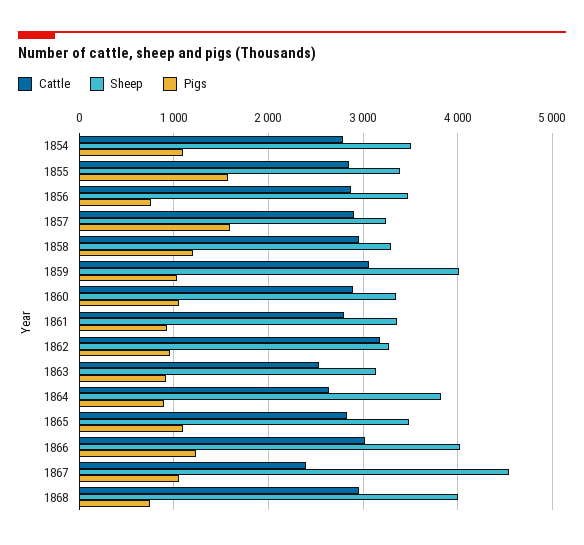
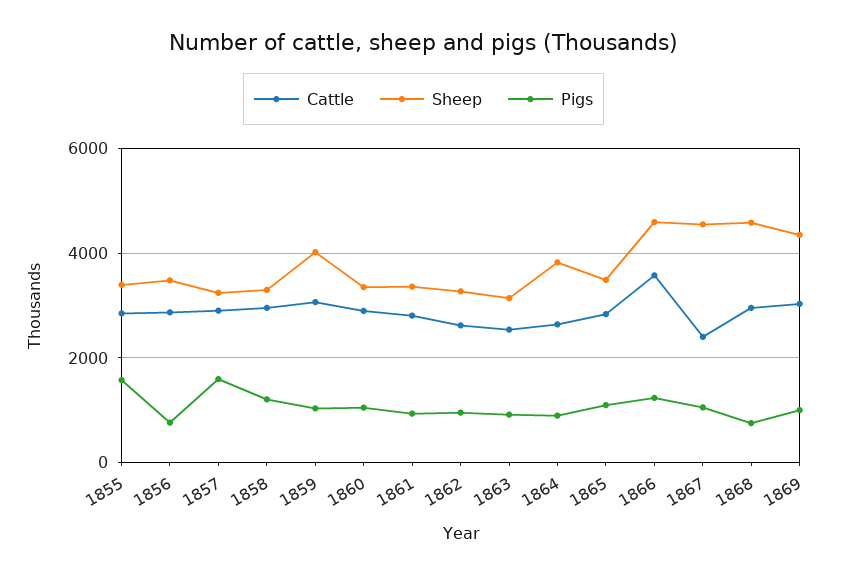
Cattle, 1854: 2800 -> none
Sheep, 1854: 3500 -> none
Pigs, 1854: 1100 -> none
Cattle, 1862: 3200 -> 2600
Cattle, 1866: 3000 -> 3600
Sheep, 1866: 4000 -> 4600
Sheep, 1868: 4000 -> 4600
Cattle, 1869: none -> 3000
Sheep, 1869: none -> 4400
Pigs, 1869: none -> 1000

